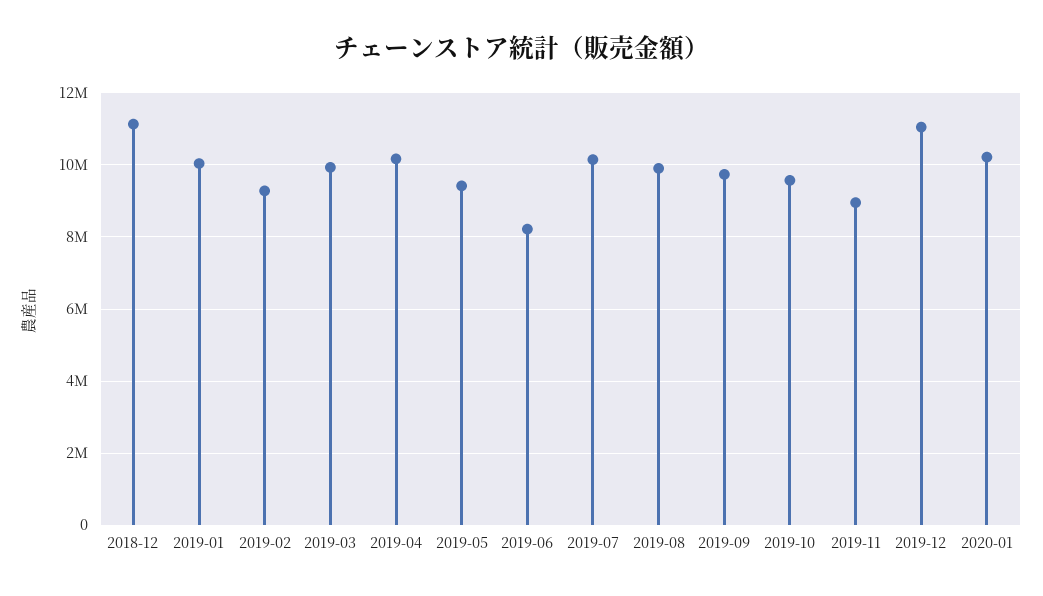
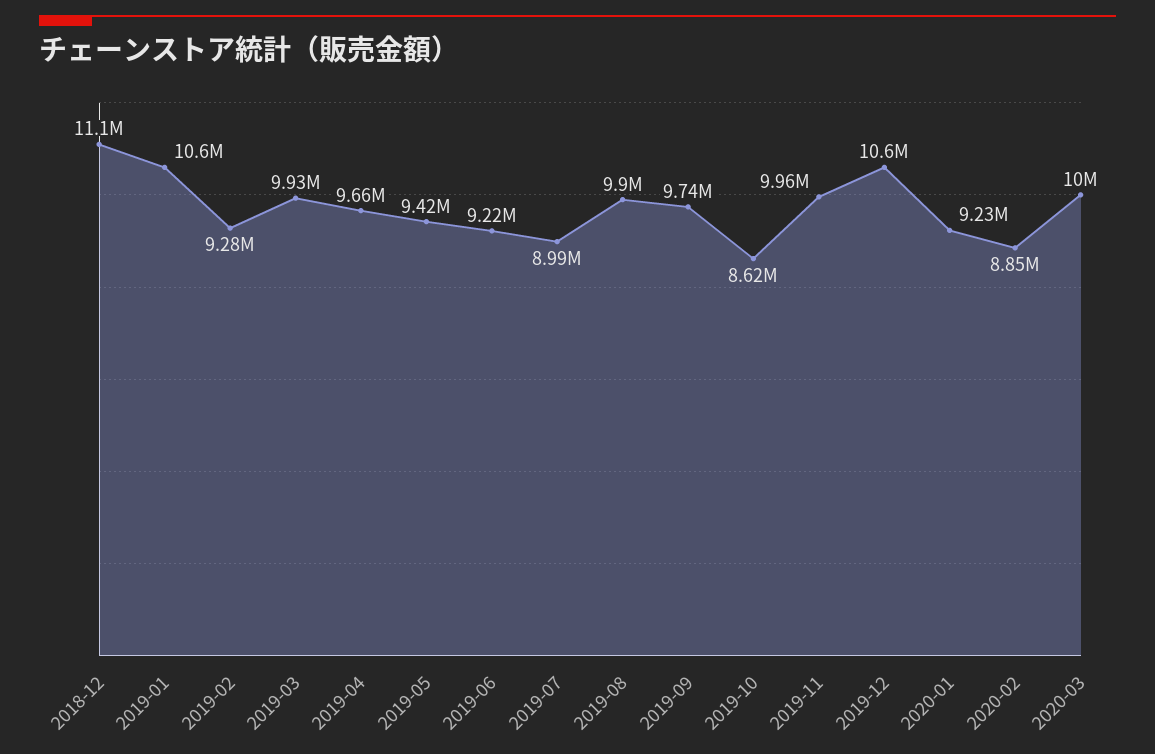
2019-01: 10000000 -> 10600000
2019-04: 10200000 -> 9660000
2019-06: 8200000 -> 9220000
2019-07: 10200000 -> 8990000
2019-10: 9600000 -> 8620000
2019-11: 9000000 -> 9960000
2019-12: 11000000 -> 10600000
2020-01: 10200000 -> 9230000
2020-02: none -> 8850000
2020-03: none -> 10000000

